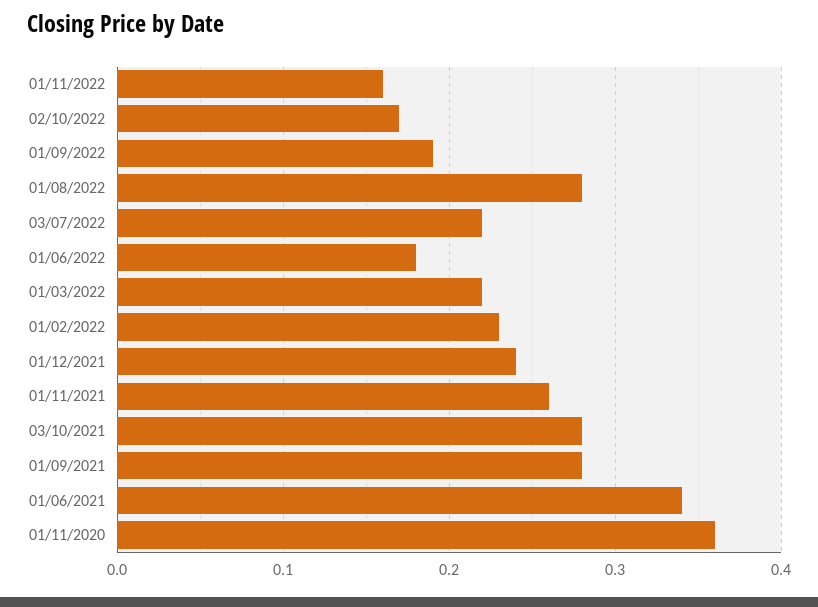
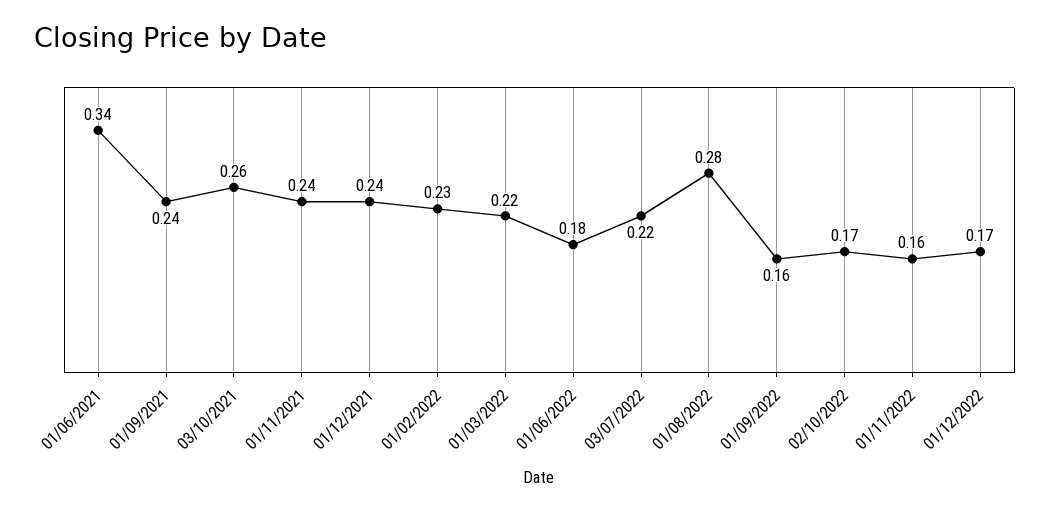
01/09/2022: 0.19 -> 0.16
01/11/2021: 0.26 -> 0.24
03/10/2021: 0.28 -> 0.26
01/09/2021: 0.28 -> 0.24
01/11/2020: 0.36 -> none
01/12/2022: none -> 0.17

